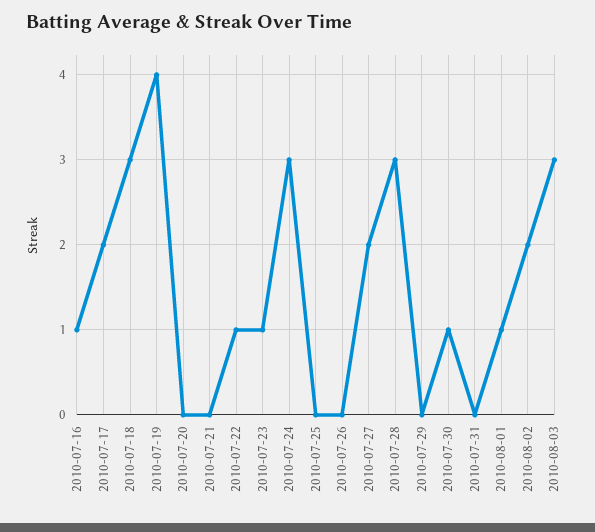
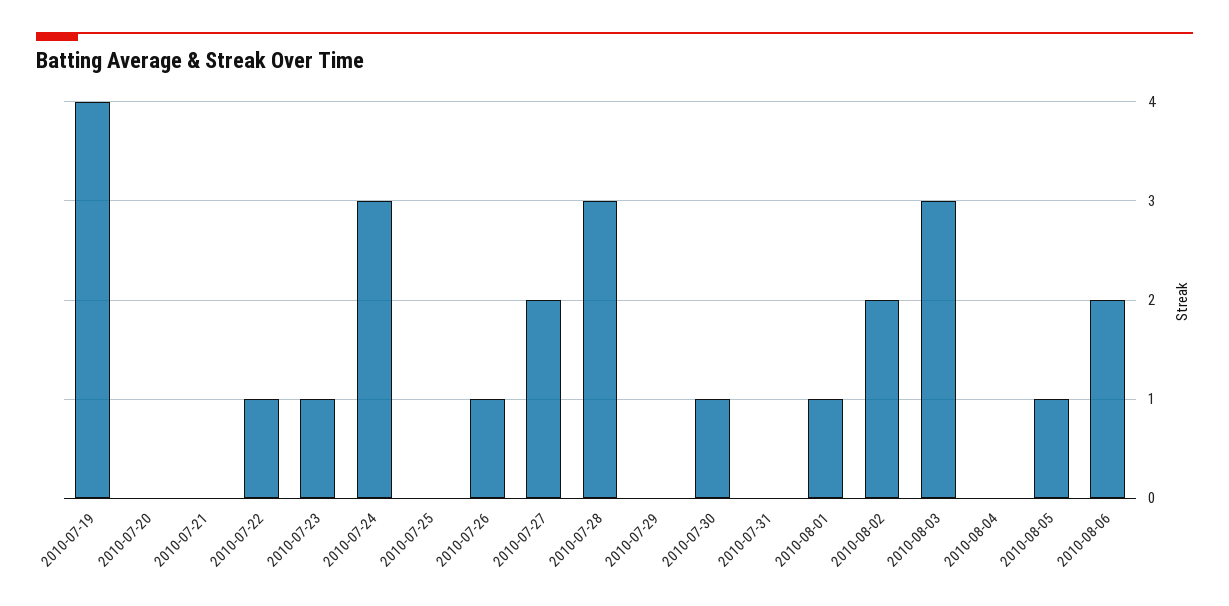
2010-07-16: 1 -> none
2010-07-17: 2 -> none
2010-07-18: 3 -> none
2010-07-26: 0 -> 1
2010-08-04: none -> 0
2010-08-05: none -> 1
2010-08-06: none -> 2

